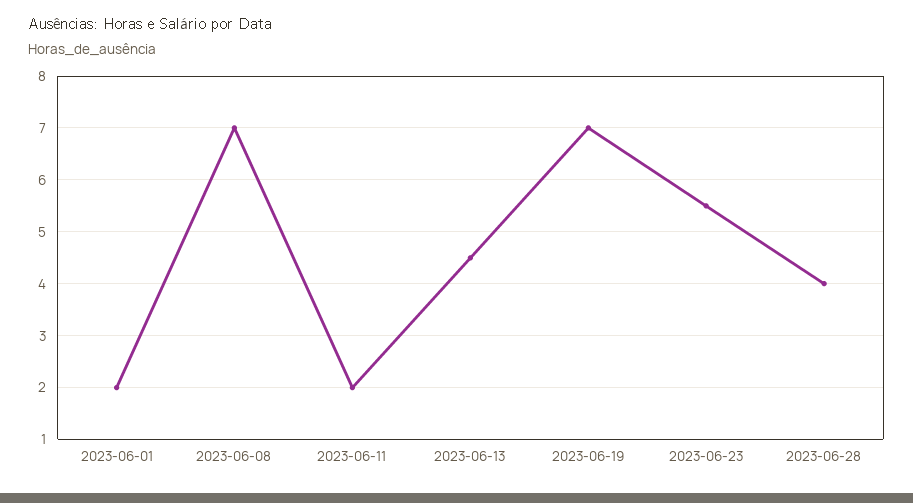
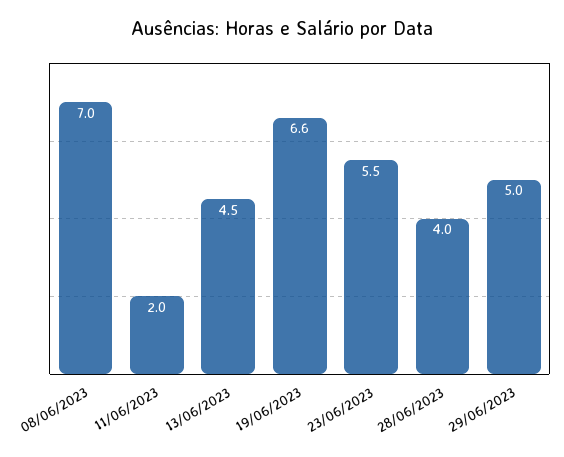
2023-06-01: 2 -> none
2023-06-19: 7 -> 6.6
29/06/2023: none -> 5

